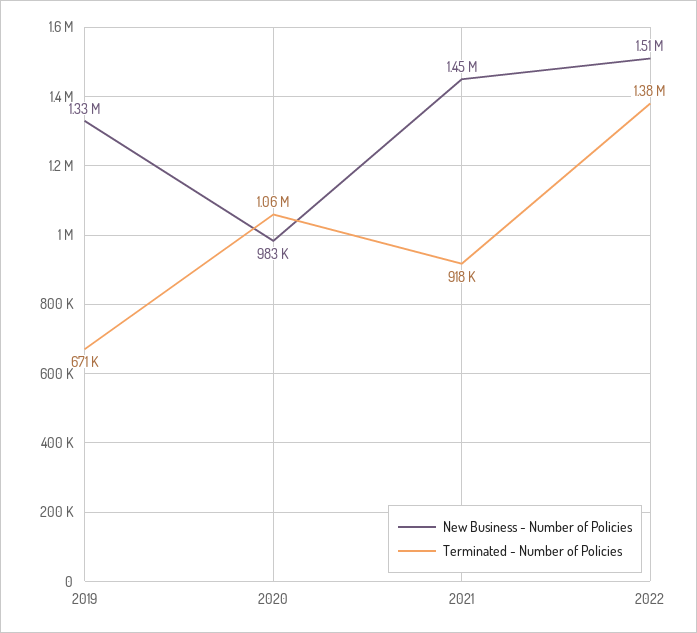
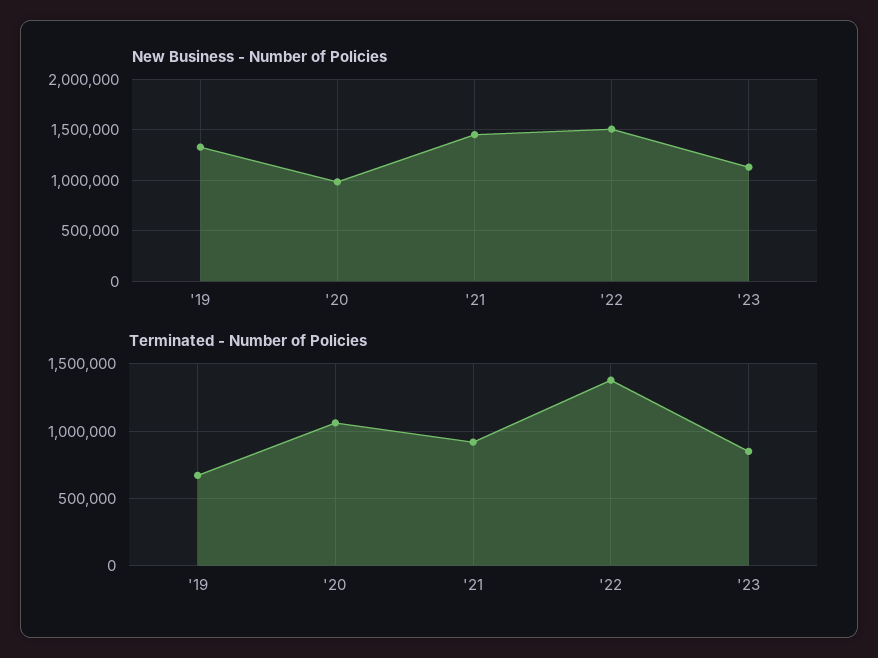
New Business - Number of Policies, '23: none -> 1100000
Terminated - Number of Policies, '23: none -> 850000

